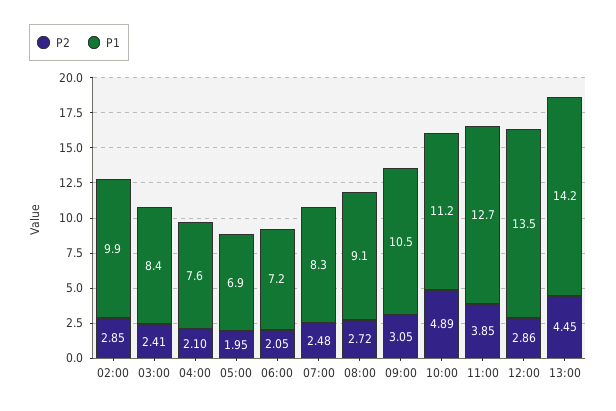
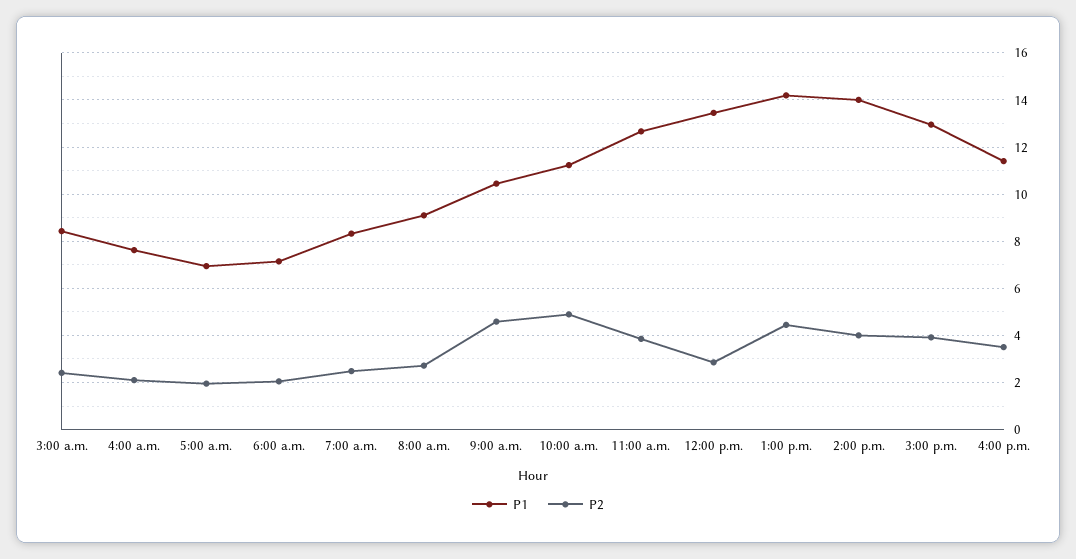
P2, 02:00: 2.85 -> none
P1, 02:00: 9.9 -> none
P2, 09:00: 3.05 -> 4.5
P1, 2:00 p.m.: none -> 14
P2, 2:00 p.m.: none -> 4
P1, 3:00 p.m.: none -> 13
P2, 3:00 p.m.: none -> 4
P1, 4:00 p.m.: none -> 11.5
P2, 4:00 p.m.: none -> 3.5

